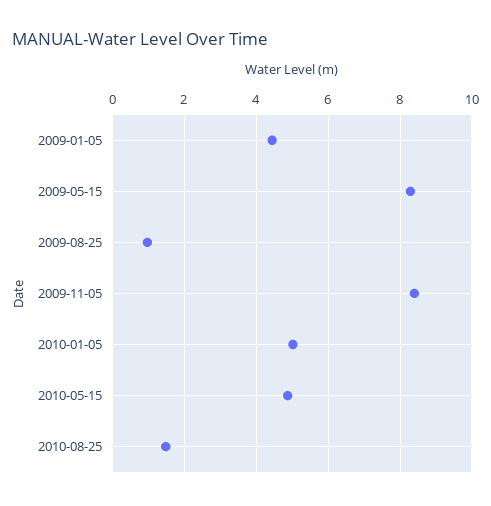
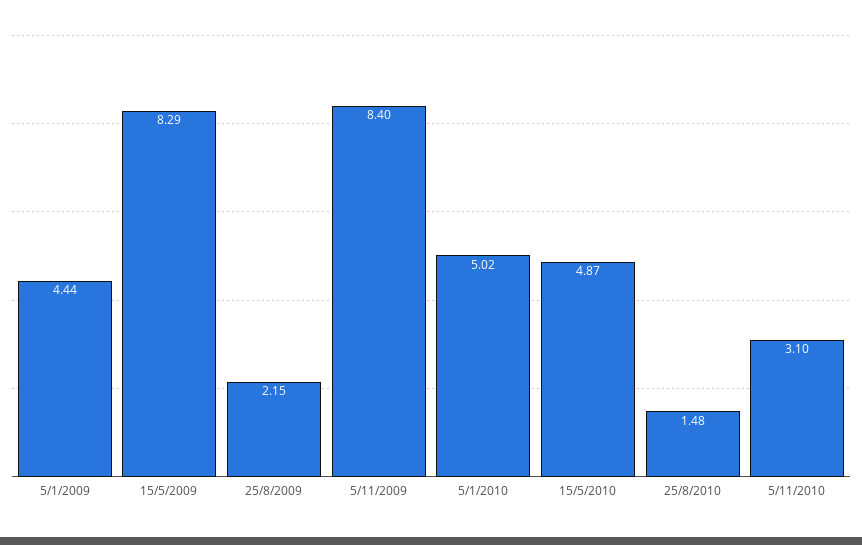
2009-08-25: 1 -> 2.15
5/11/2010: none -> 3.1

